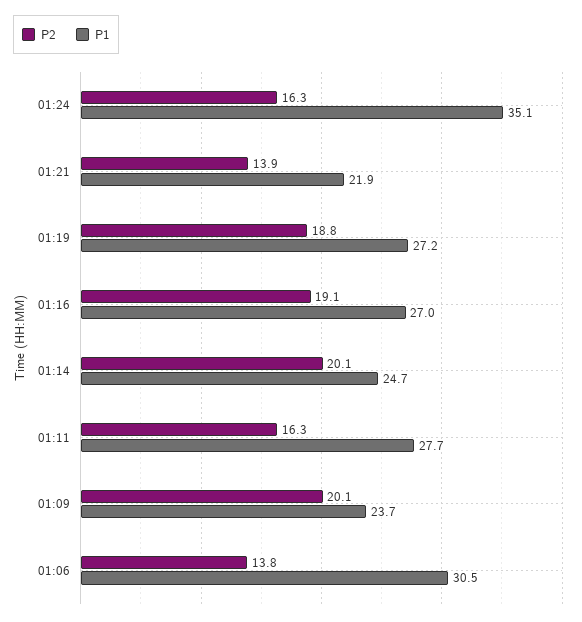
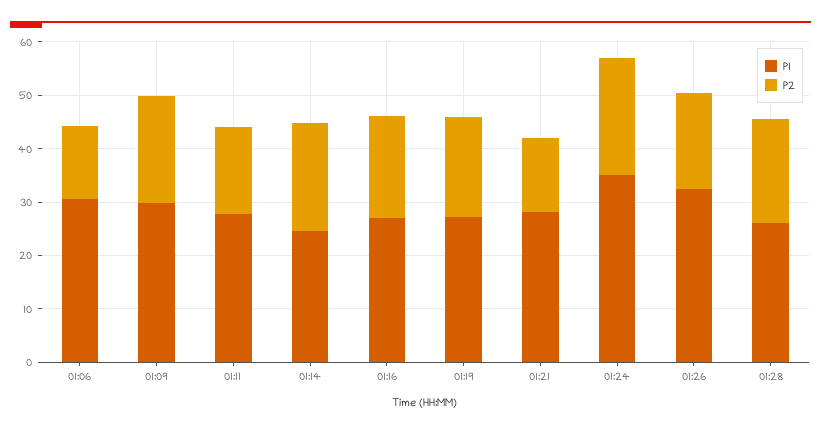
P2, 01:24: 16.3 -> 22
P1, 01:21: 21.9 -> 28
P1, 01:09: 23.7 -> 30
P1, 01:26: none -> 32
P2, 01:26: none -> 18
P1, 01:28: none -> 26
P2, 01:28: none -> 20

